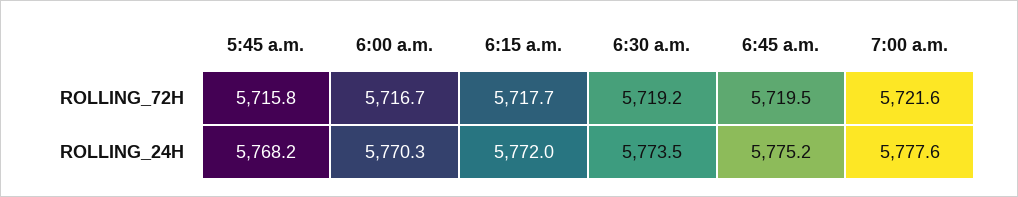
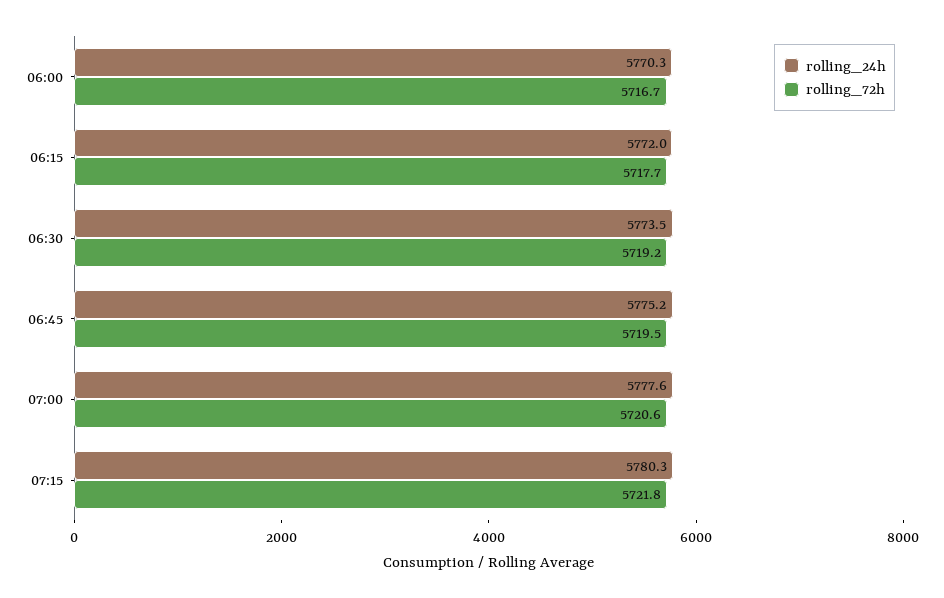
ROLLING_72H, 5:45 a.m.: 5715.8 -> none
ROLLING_72H, 7:00 a.m.: 5721.6 -> 5720.6
ROLLING_24H, 5:45 a.m.: 5768.2 -> none
ROLLING_24H, 07:15: none -> 5780.3
ROLLING_72H, 07:15: none -> 5721.8

